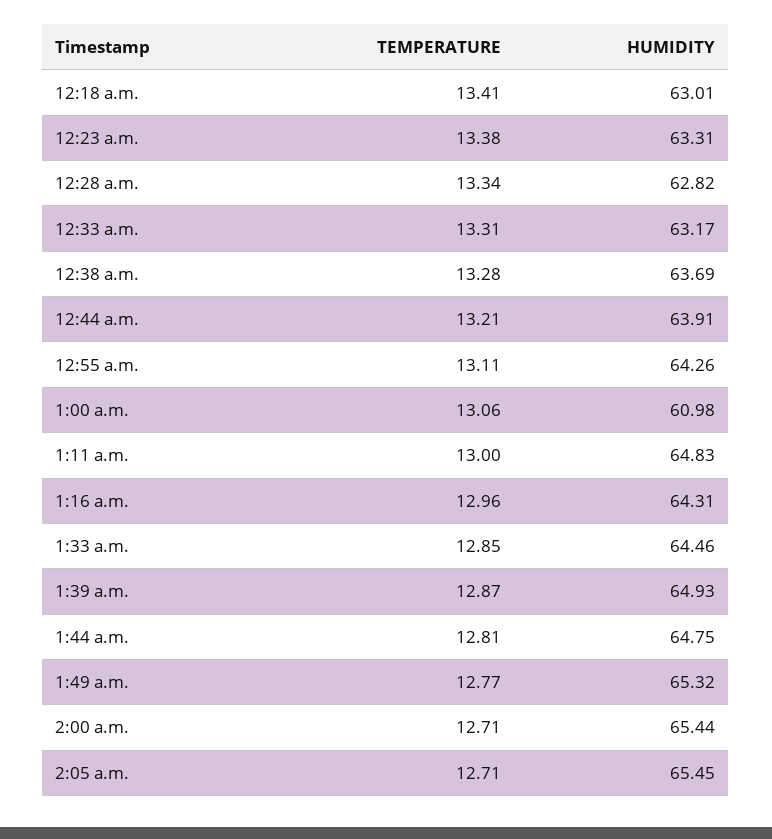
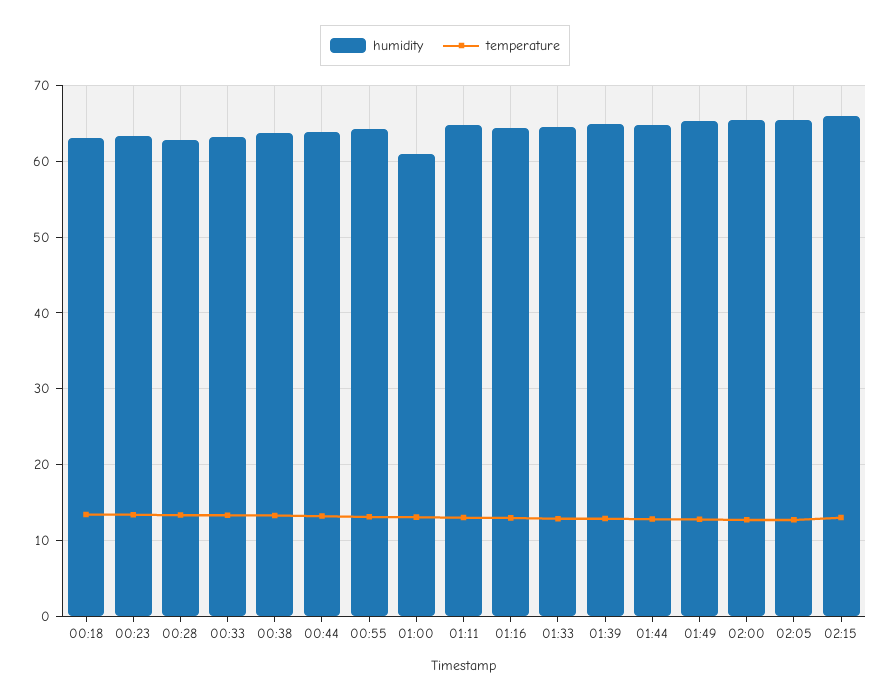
HUMIDITY, 02:15: none -> 66
TEMPERATURE, 02:15: none -> 13

